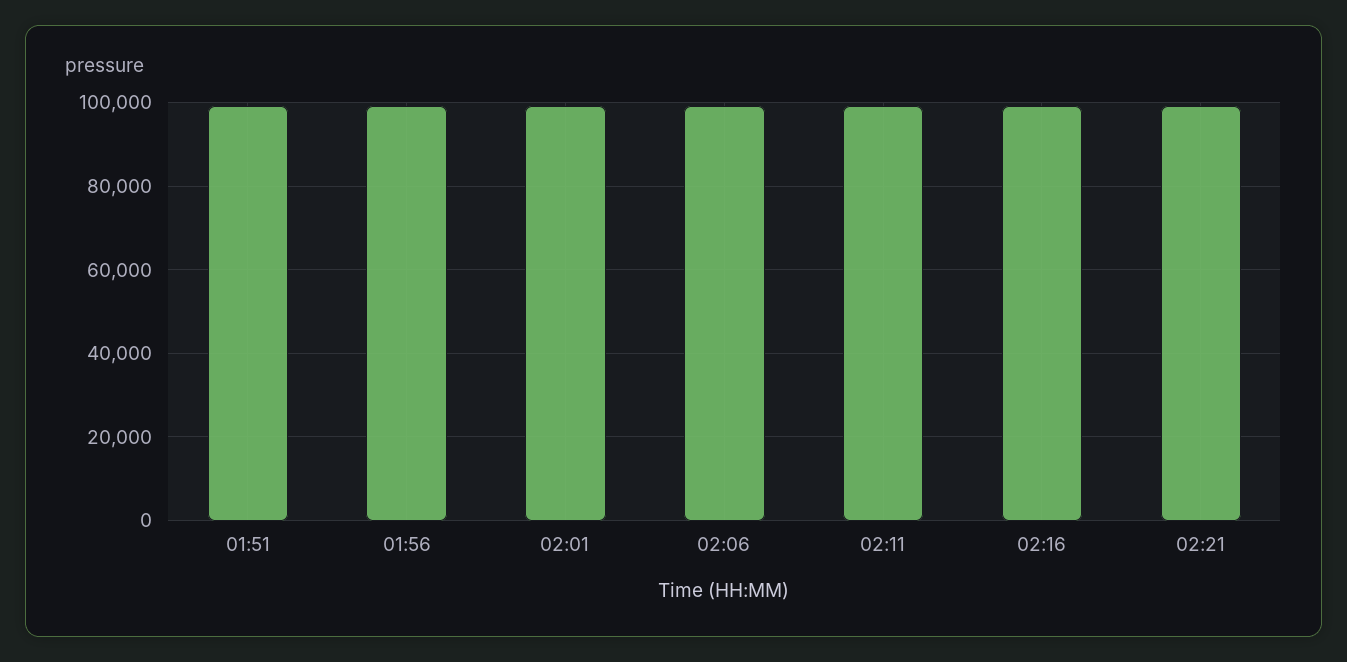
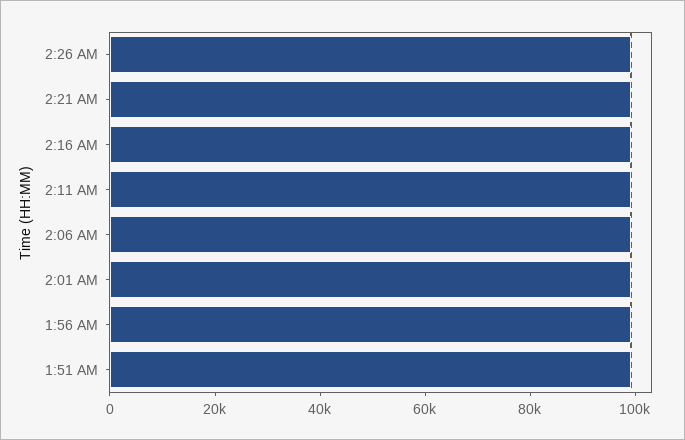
2:26 AM: none -> 100000

